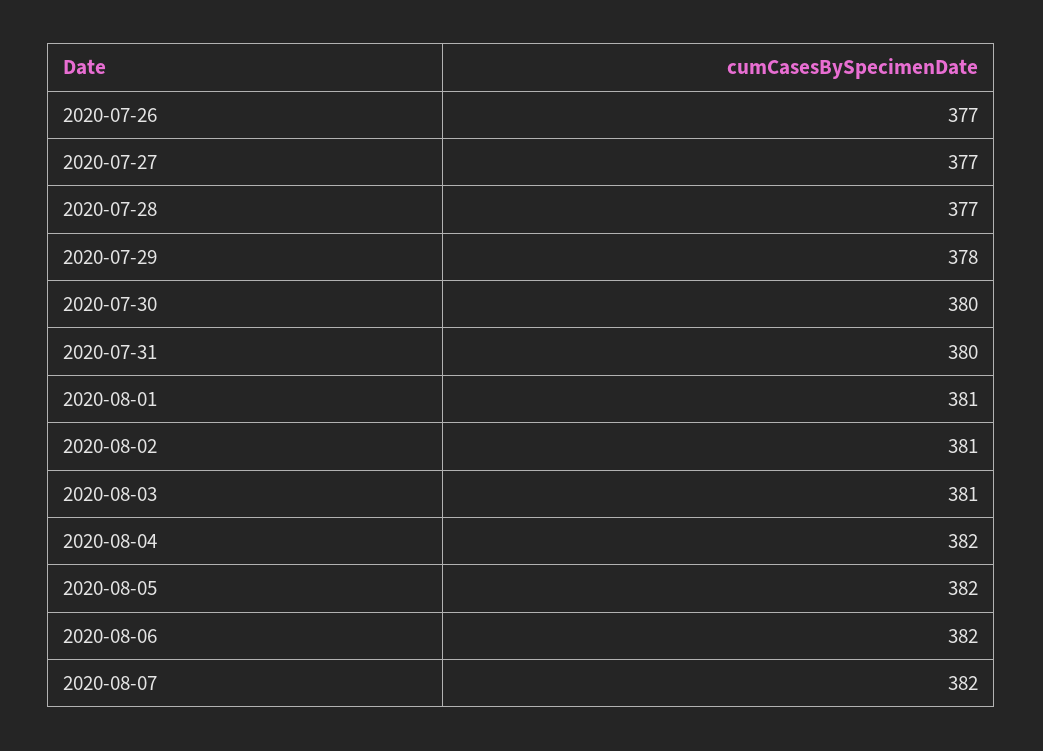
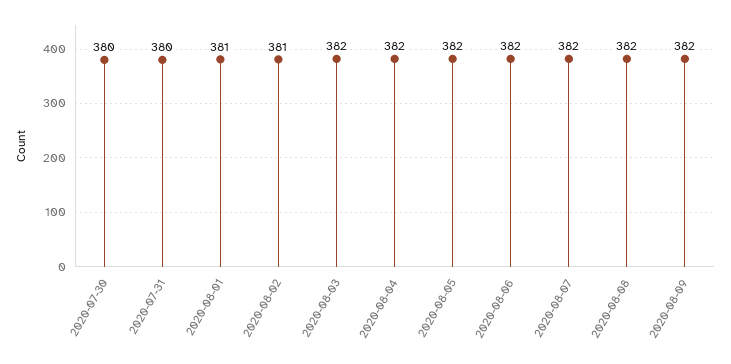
2020-07-26: 377 -> none
2020-07-27: 377 -> none
2020-07-28: 377 -> none
2020-07-29: 378 -> none
2020-08-03: 381 -> 382
2020-08-08: none -> 382
2020-08-09: none -> 382

